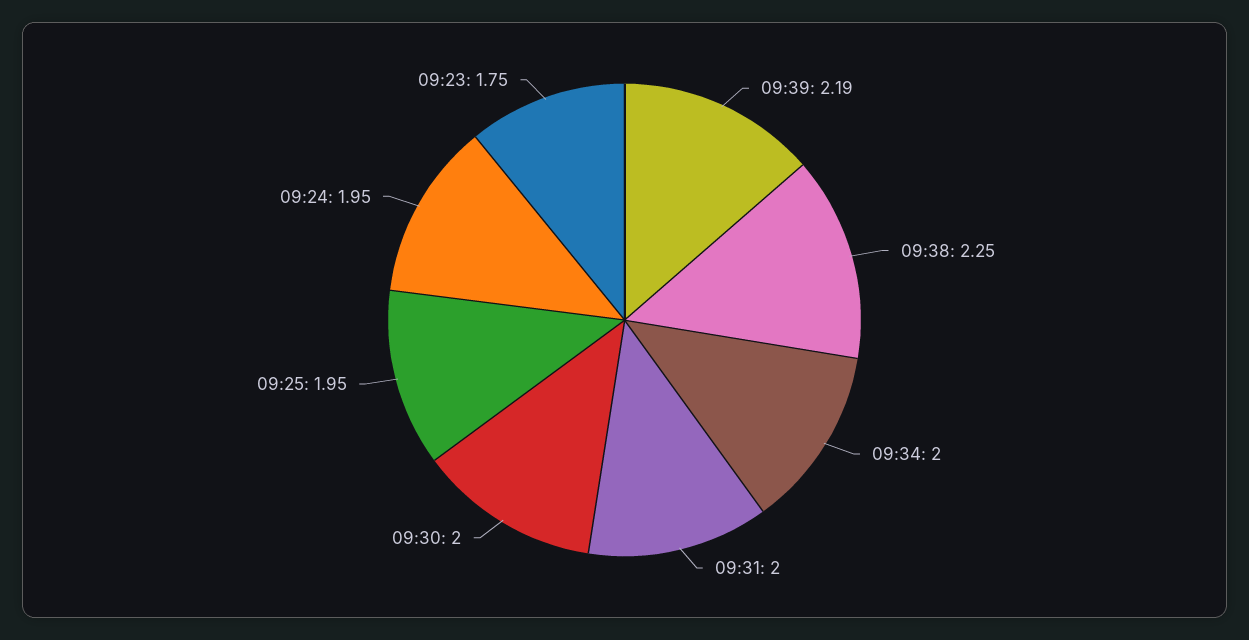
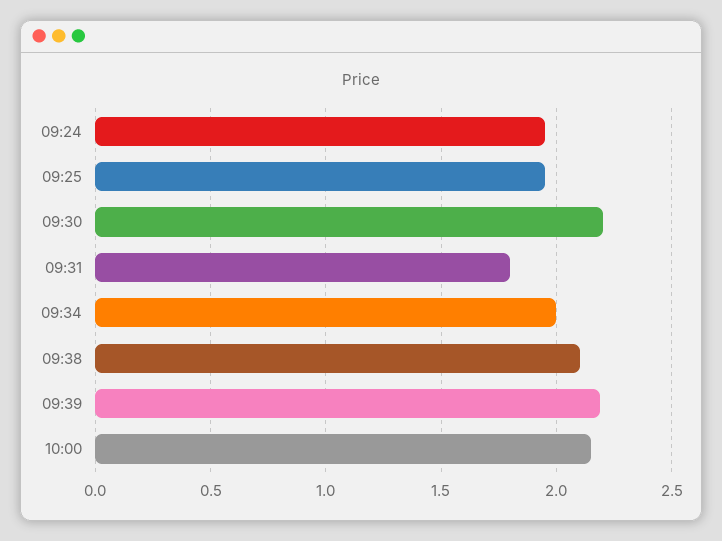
09:38: 2.25 -> 2.1
09:31: 2 -> 1.8
09:30: 2 -> 2.2
09:23: 1.75 -> none
10:00: none -> 2.15

